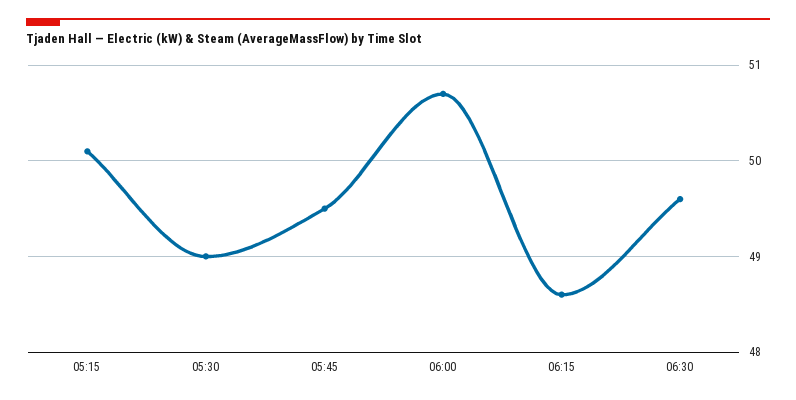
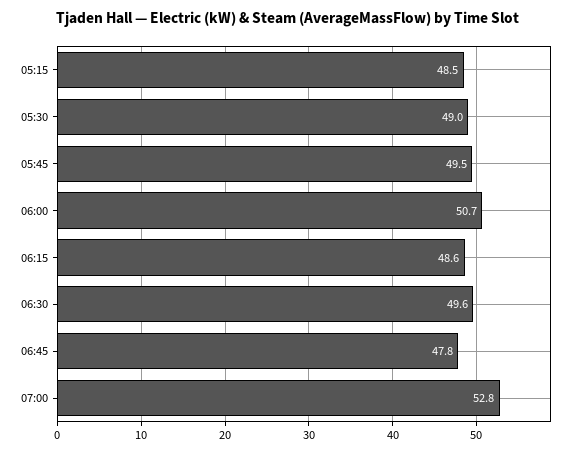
05:15: 50.1 -> 48.5
06:45: none -> 47.8
07:00: none -> 52.8

